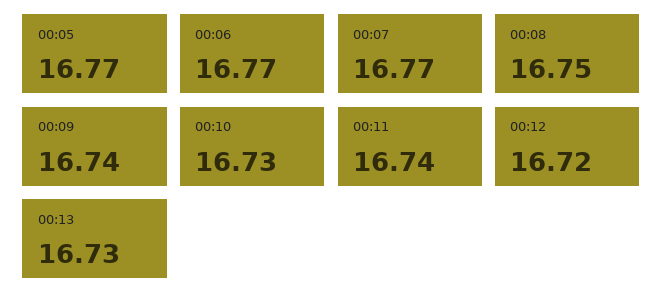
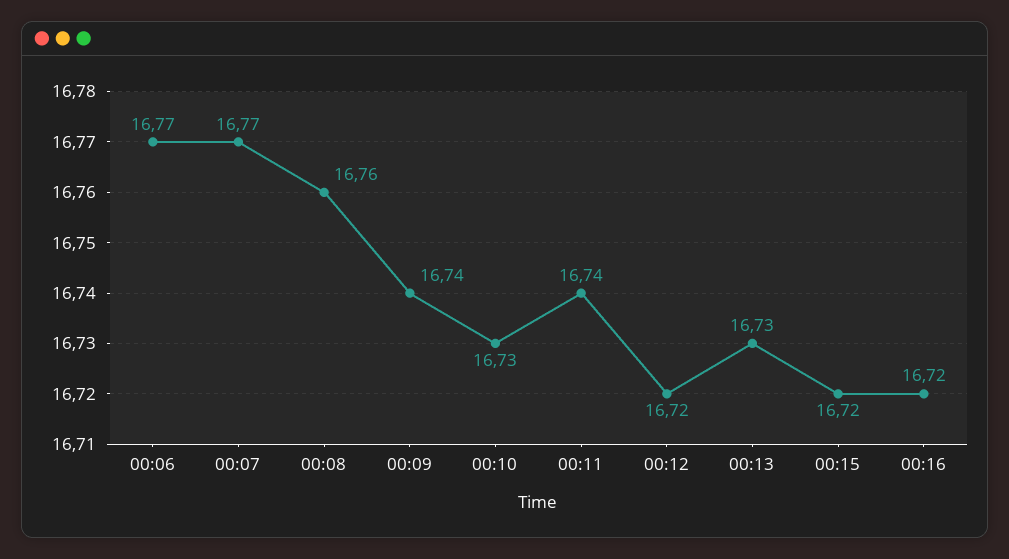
00:05: 16.77 -> none
00:08: 16.75 -> 16.76
00:15: none -> 16.72
00:16: none -> 16.72

